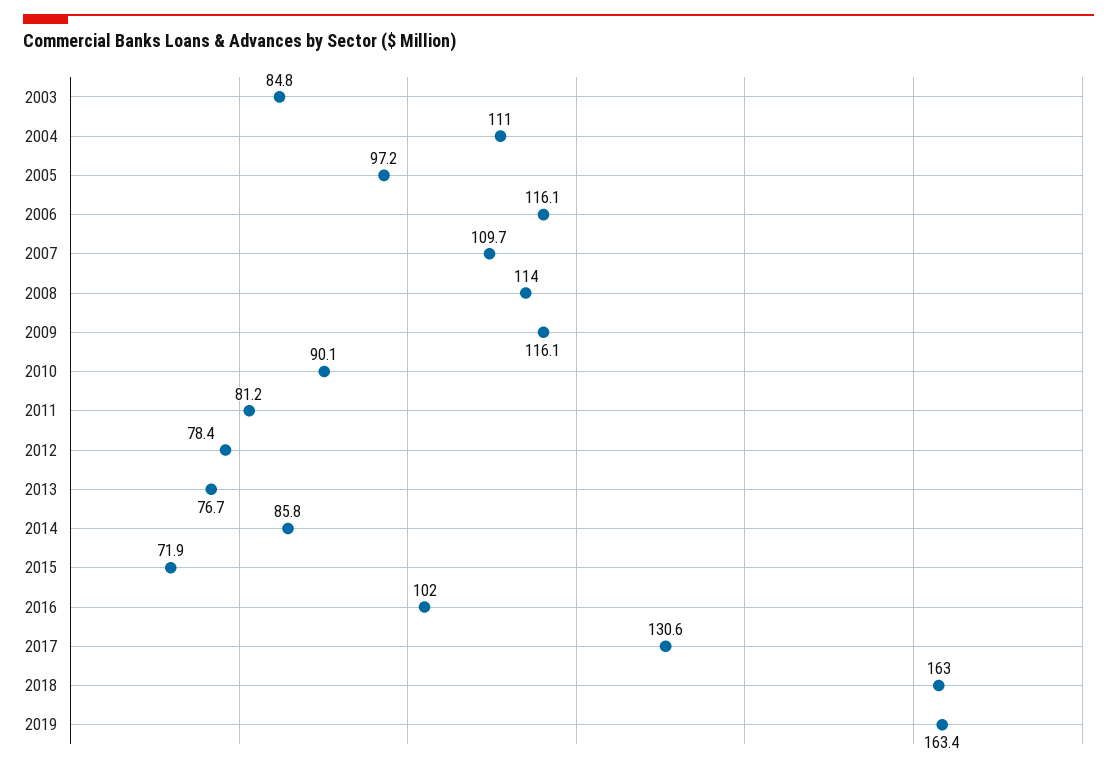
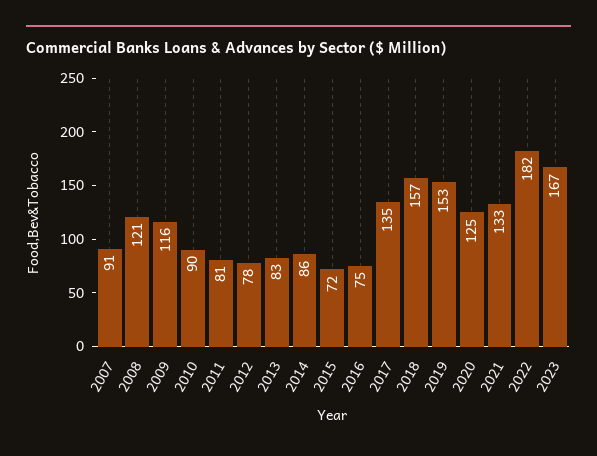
2003: 84.8 -> none
2004: 111 -> none
2005: 97.2 -> none
2006: 116.1 -> none
2007: 109.7 -> 91
2008: 114 -> 121
2013: 76.7 -> 83
2016: 102 -> 75
2017: 130.6 -> 135
2018: 163 -> 157
2019: 163.4 -> 153
2020: none -> 125
2021: none -> 133
2022: none -> 182
2023: none -> 167

